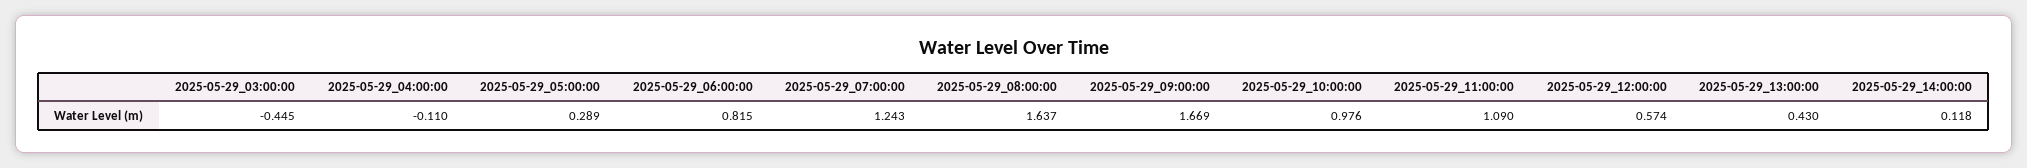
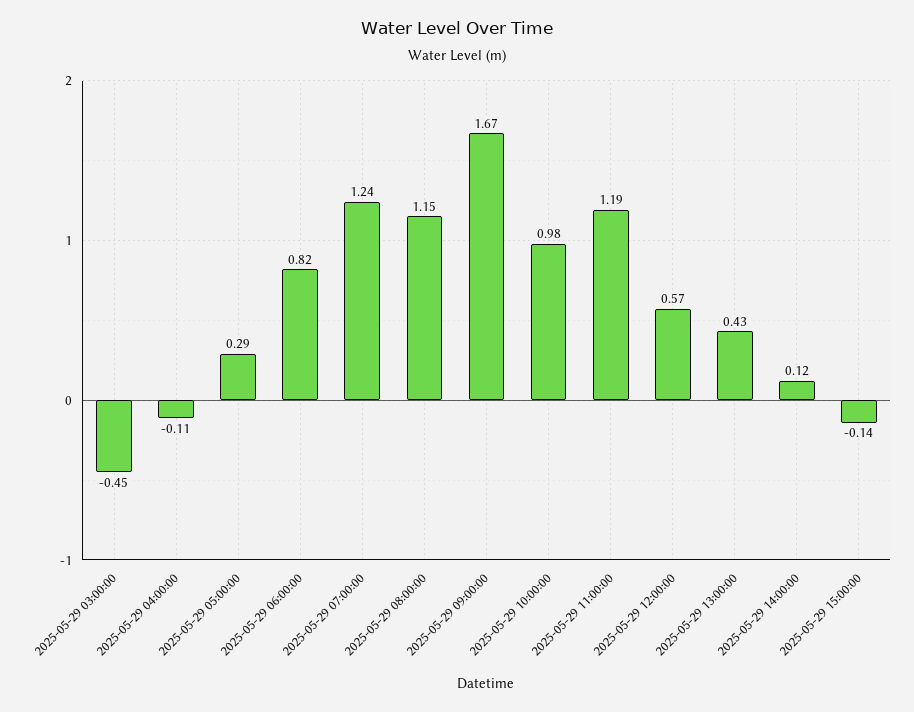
2025-05-29_08:00:00: 1.637 -> 1.15
2025-05-29_11:00:00: 1.09 -> 1.19
2025-05-29 15:00:00: none -> -0.14

